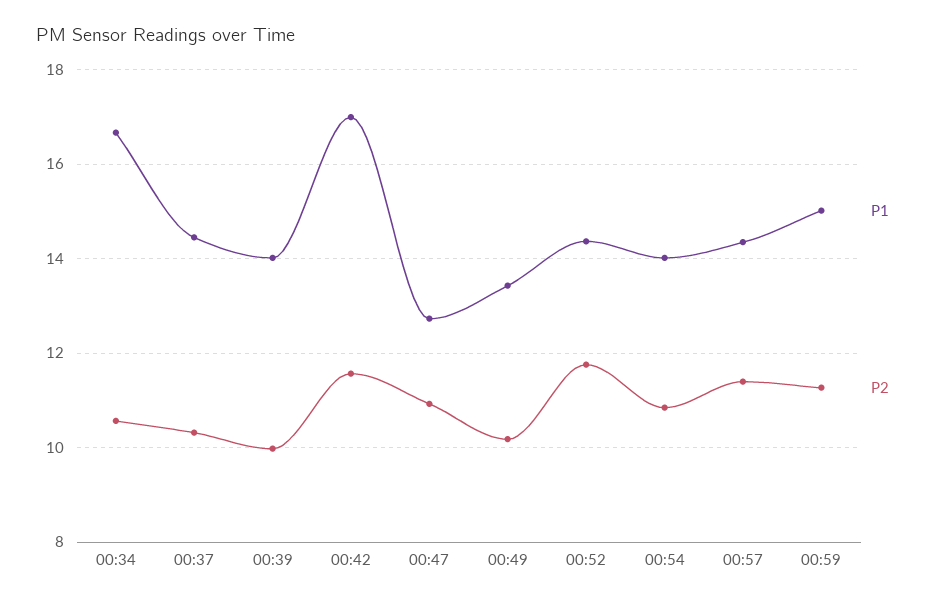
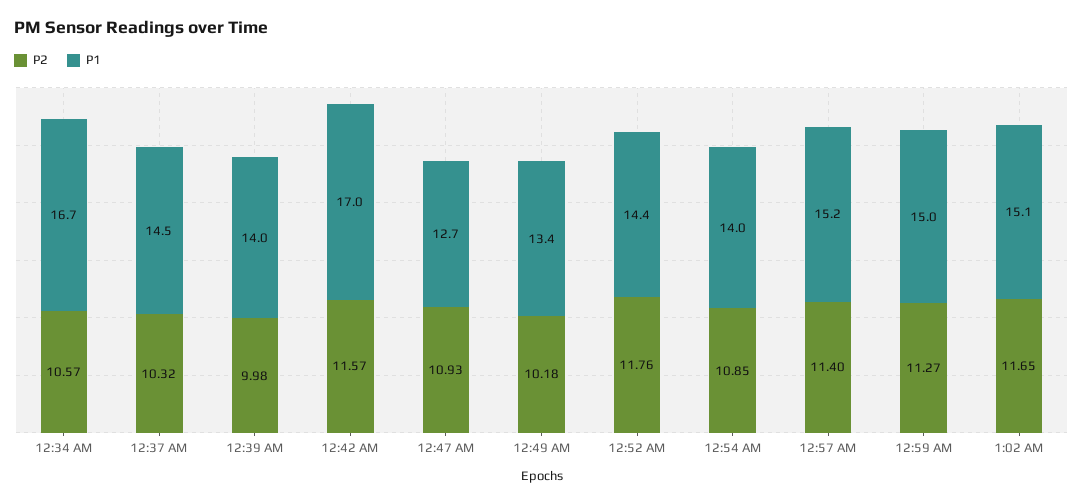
P1, 00:57: 14.4 -> 15.2
P2, 1:02 AM: none -> 11.65
P1, 1:02 AM: none -> 15.1

